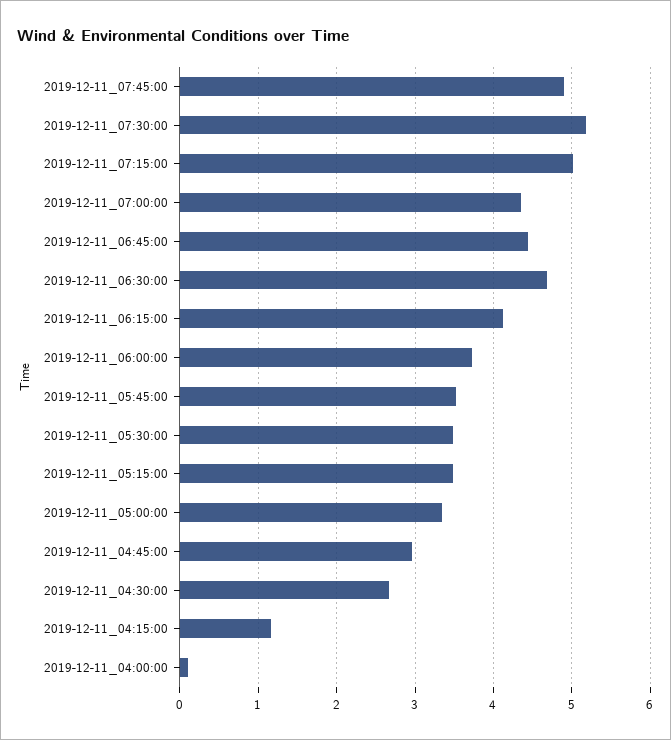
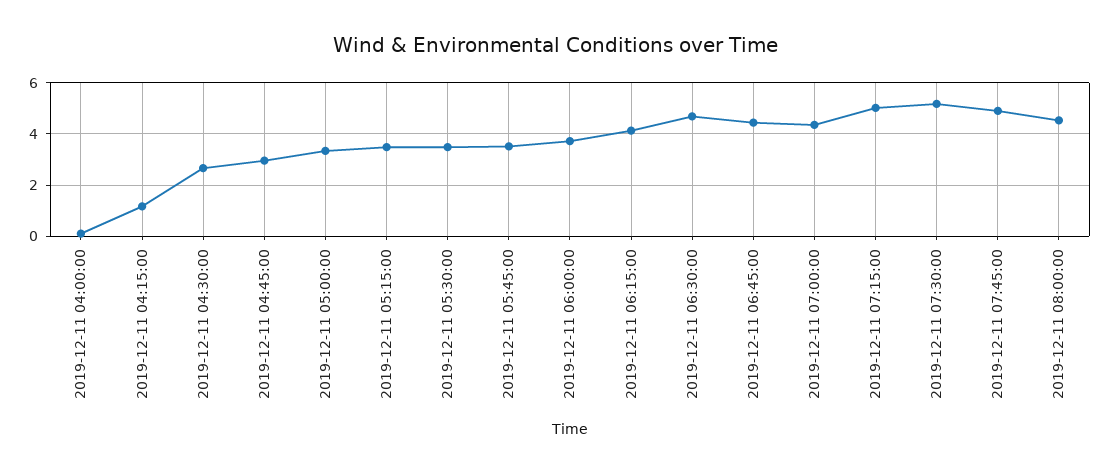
2019-12-11 08:00:00: none -> 4.5

